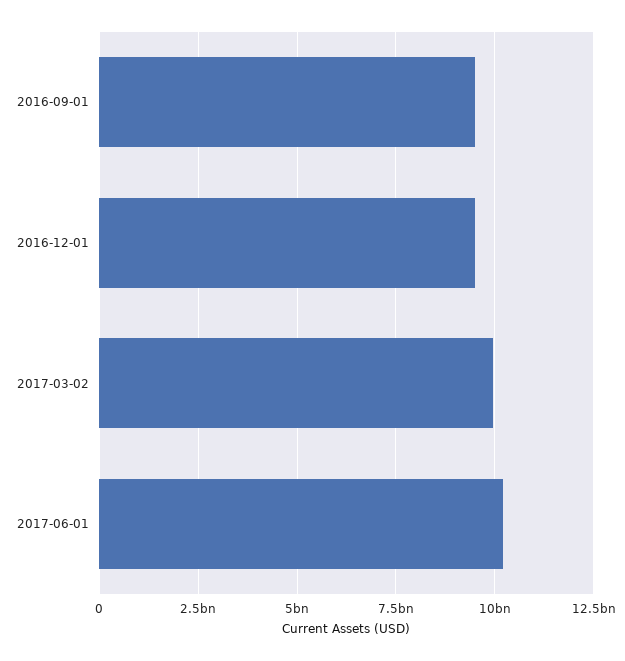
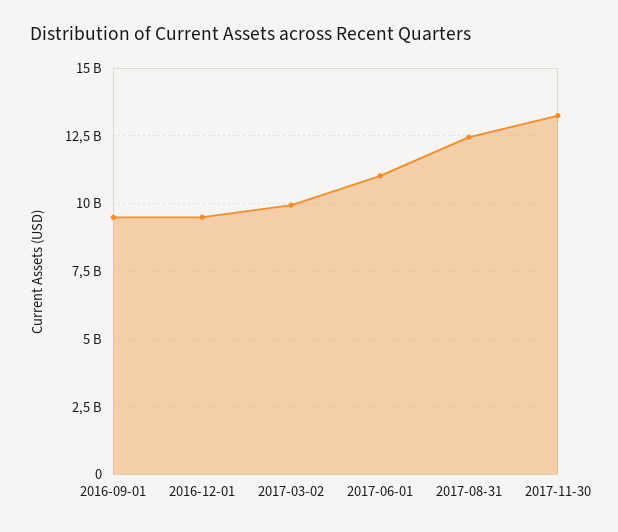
2017-06-01: 10250000000 -> 11000000000
2017-08-31: none -> 12500000000
2017-11-30: none -> 13250000000

